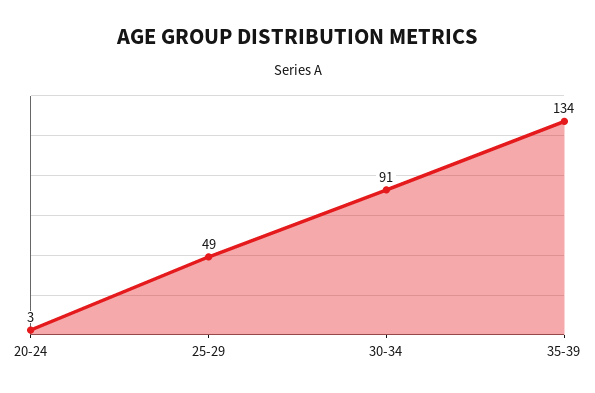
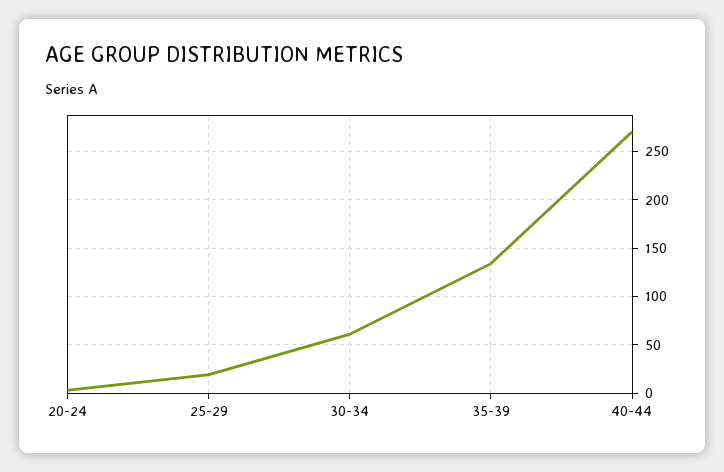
25-29: 49 -> 20
30-34: 91 -> 60
40-44: none -> 270

